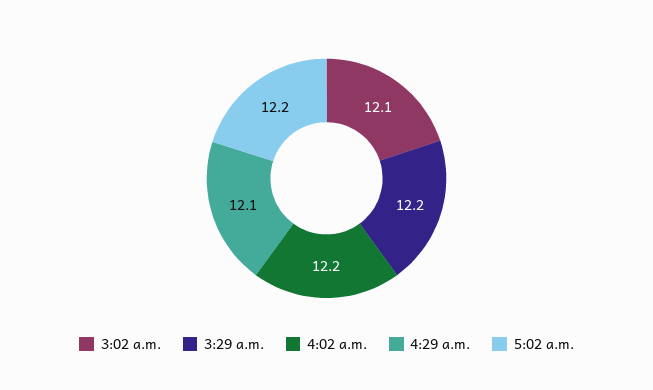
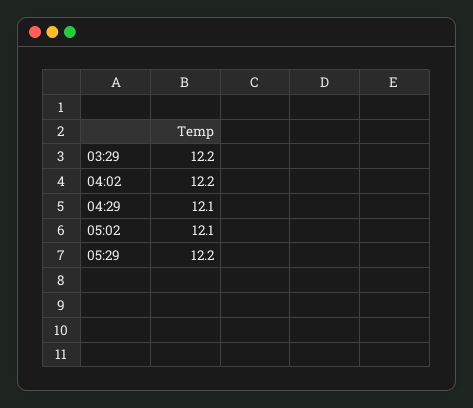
3:02 a.m.: 12.1 -> none
5:02 a.m.: 12.2 -> 12.1
05:29: none -> 12.2

